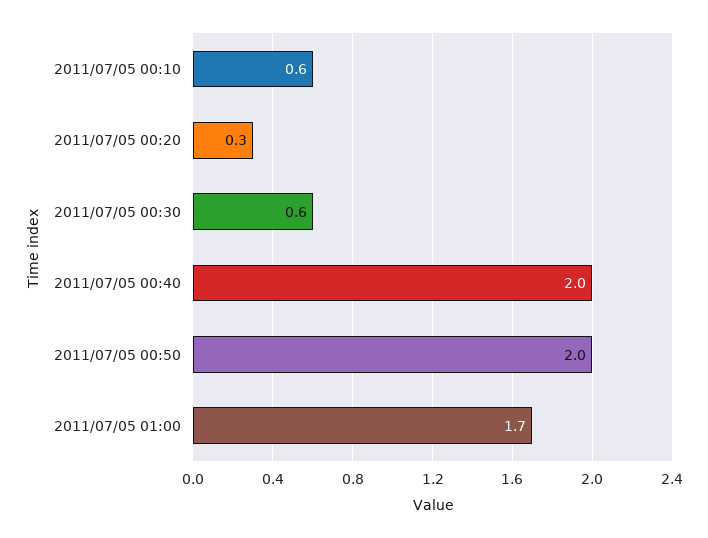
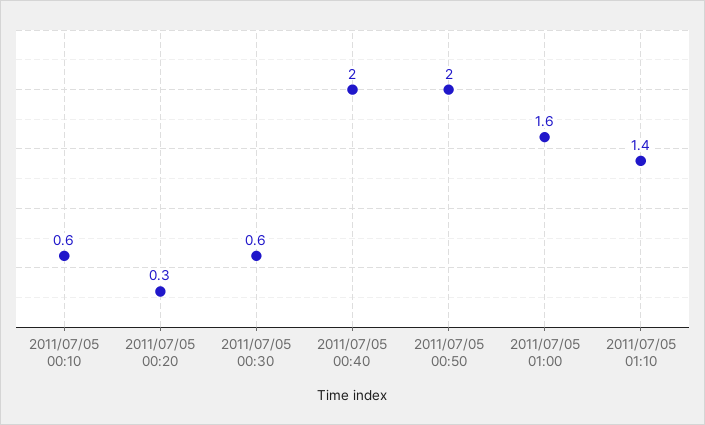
2011/07/05 01:00: 1.7 -> 1.6
2011/07/05 01:10: none -> 1.4

